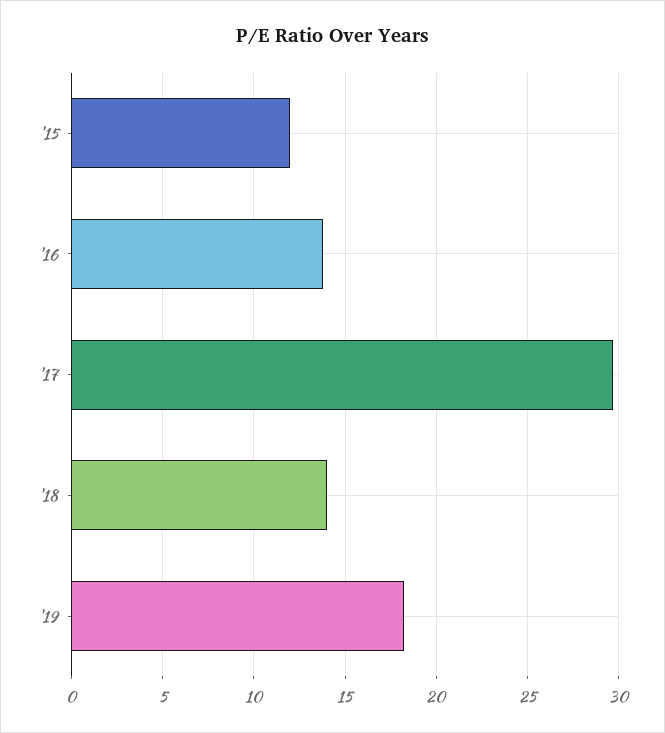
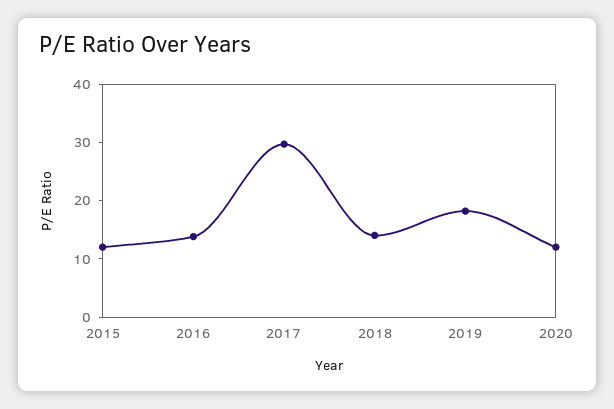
2020: none -> 12

